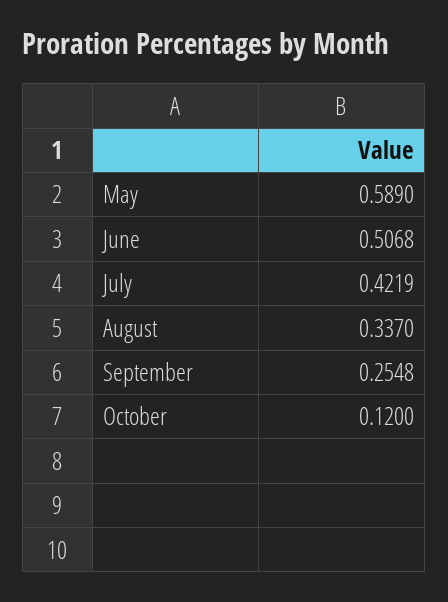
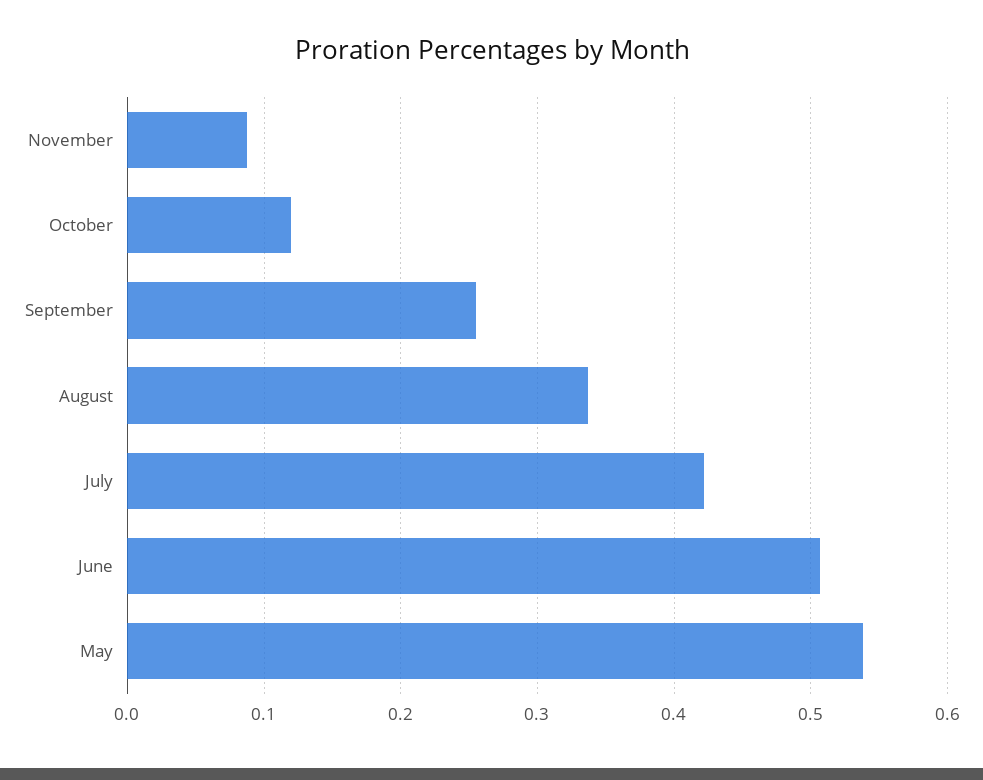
May: 0.589 -> 0.54
November: none -> 0.09

